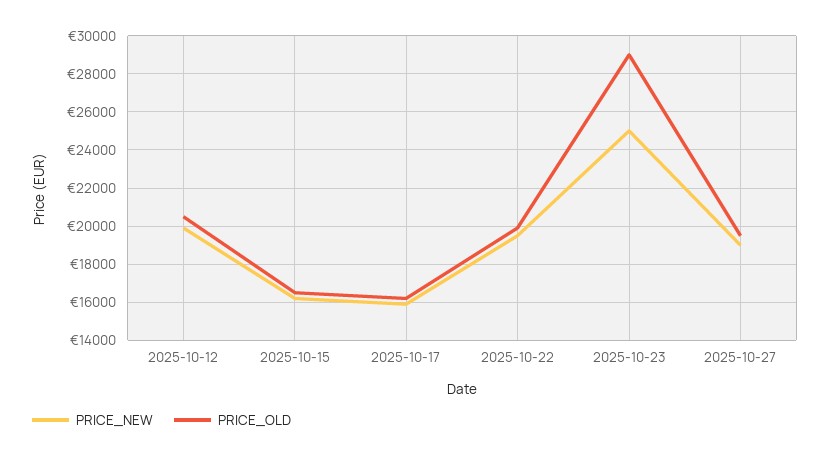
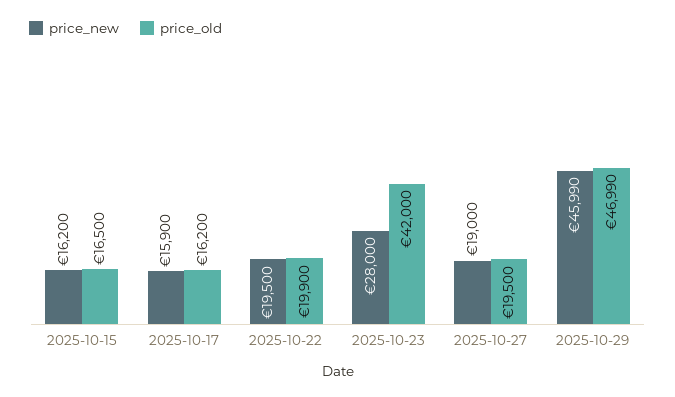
PRICE_NEW, 2025-10-12: 20000 -> none
PRICE_OLD, 2025-10-12: 20500 -> none
PRICE_NEW, 2025-10-23: 25000 -> 28000
PRICE_OLD, 2025-10-23: 29000 -> 42000
PRICE_NEW, 2025-10-29: none -> 45990
PRICE_OLD, 2025-10-29: none -> 46990

